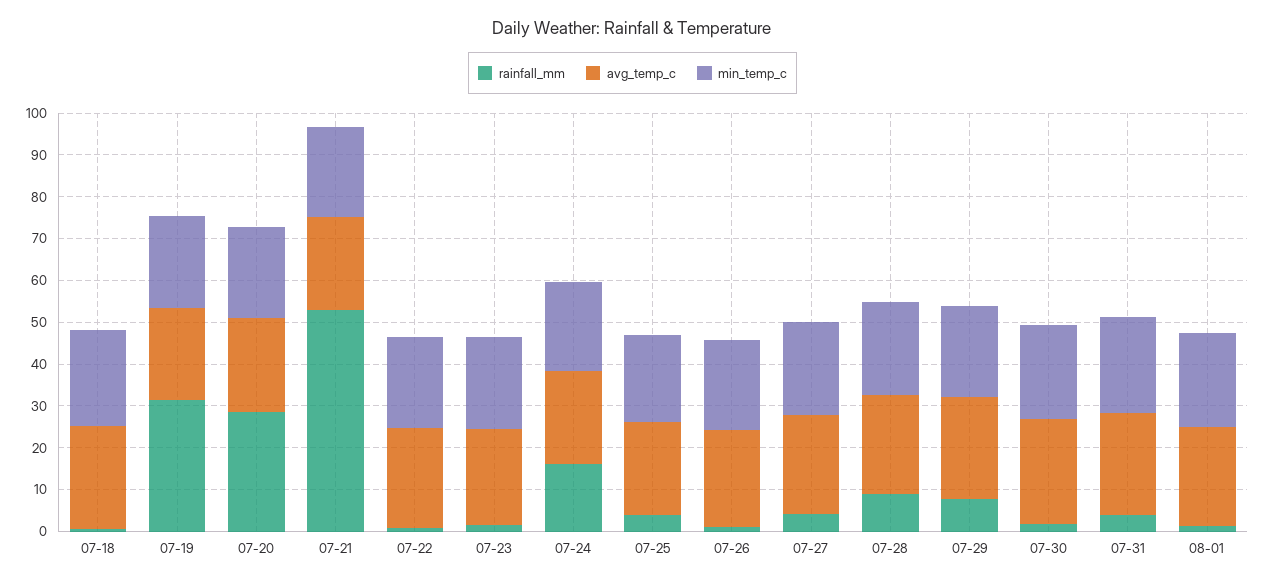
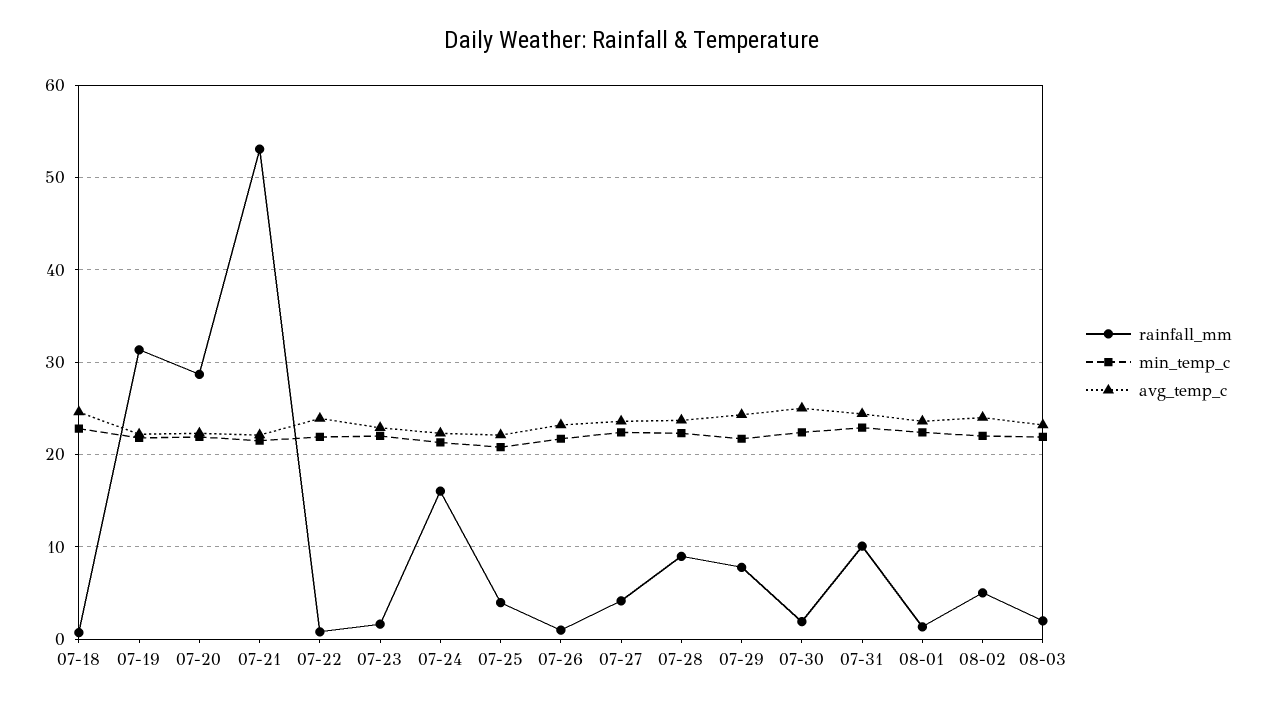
rainfall_mm, 07-31: 4 -> 10
rainfall_mm, 08-02: none -> 5
min_temp_c, 08-02: none -> 22
avg_temp_c, 08-02: none -> 24
rainfall_mm, 08-03: none -> 2
min_temp_c, 08-03: none -> 22
avg_temp_c, 08-03: none -> 23

